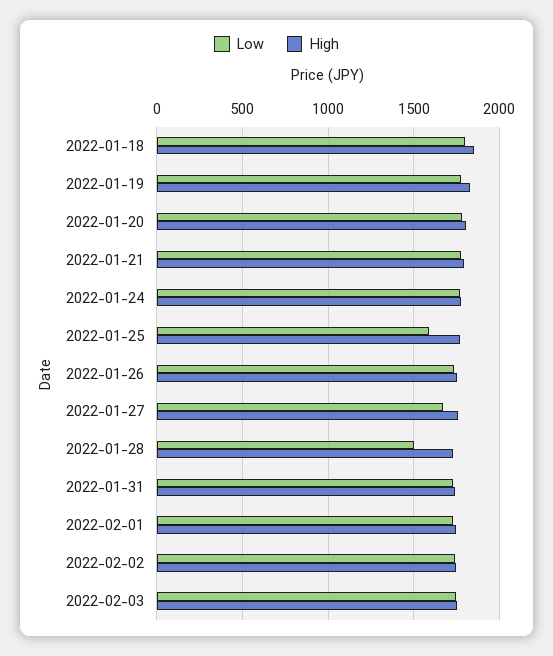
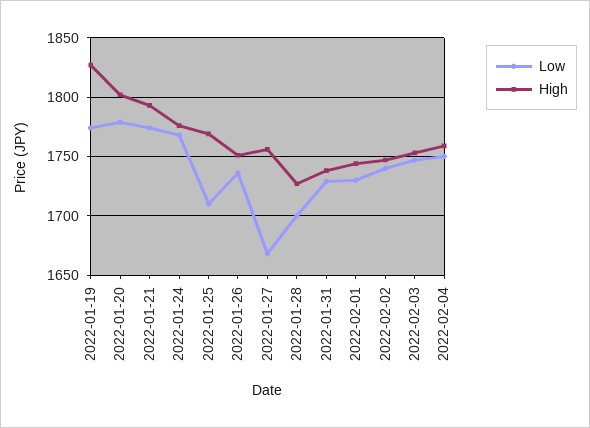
Low, 2022-01-18: 1800 -> none
High, 2022-01-18: 1850 -> none
Low, 2022-01-25: 1600 -> 1710
Low, 2022-01-28: 1500 -> 1700
Low, 2022-02-04: none -> 1750
High, 2022-02-04: none -> 1760

